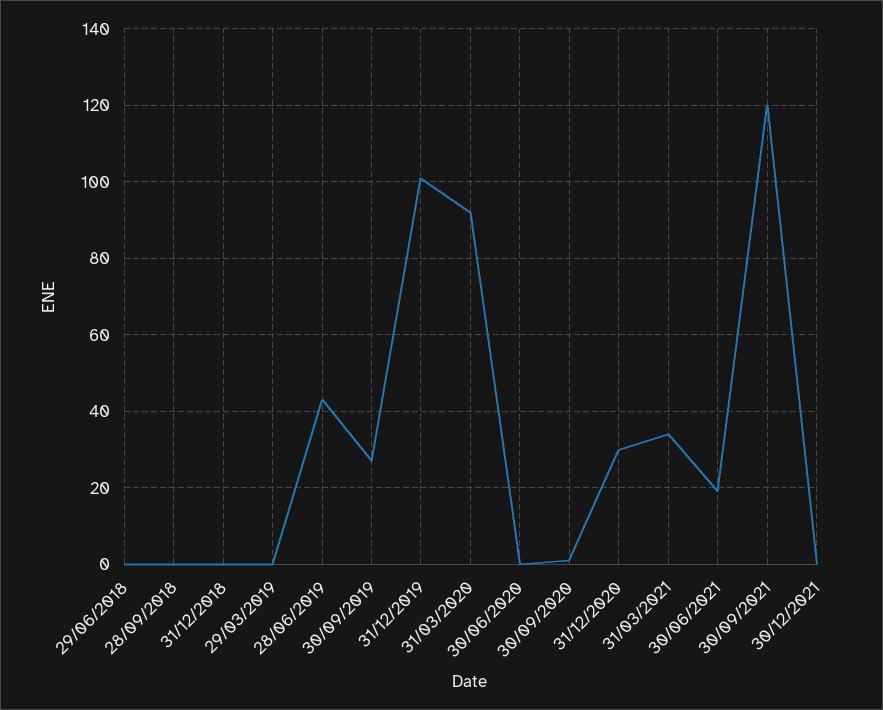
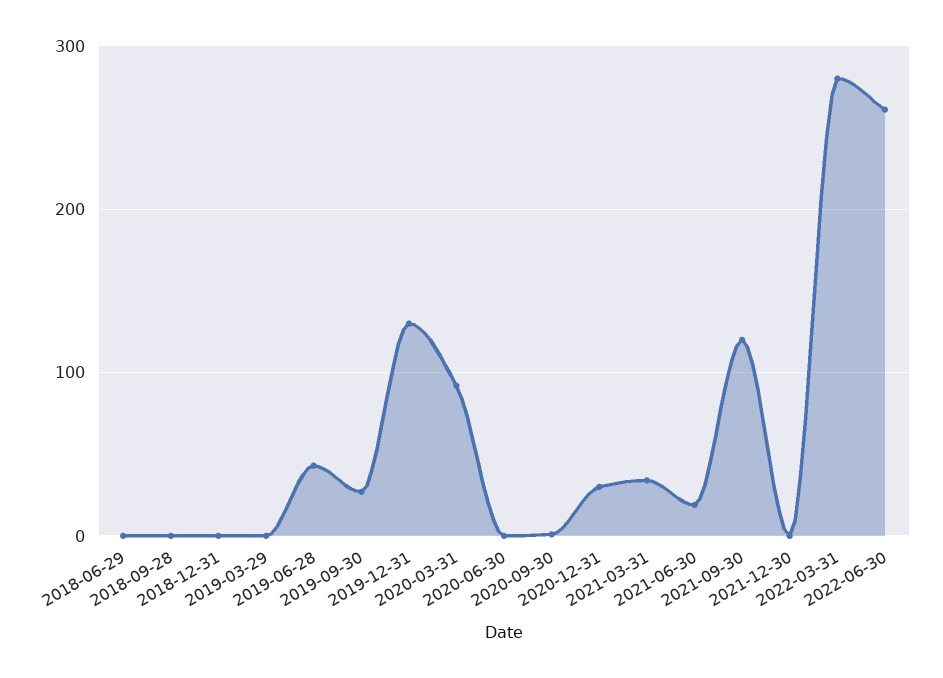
31/12/2019: 100 -> 130
2022-03-31: none -> 280
2022-06-30: none -> 260

